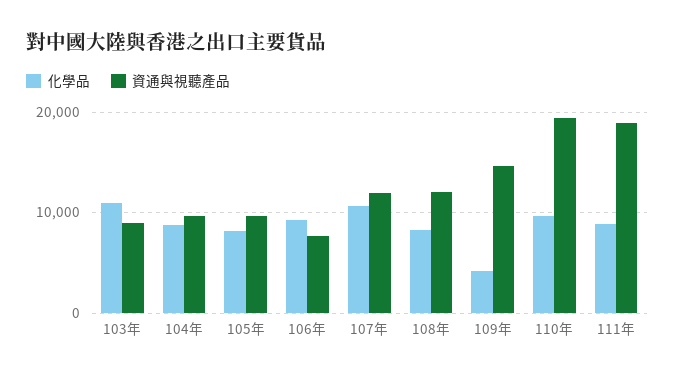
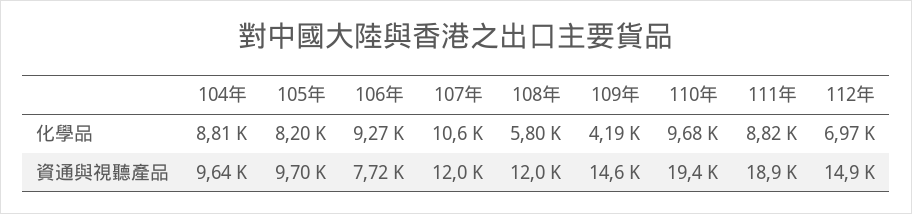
化學品, 103年: 11000 -> none
資通與視聽產品, 103年: 9000 -> none
化學品, 108年: 8000 -> 5800
化學品, 112年: none -> 6970
資通與視聽產品, 112年: none -> 14900

